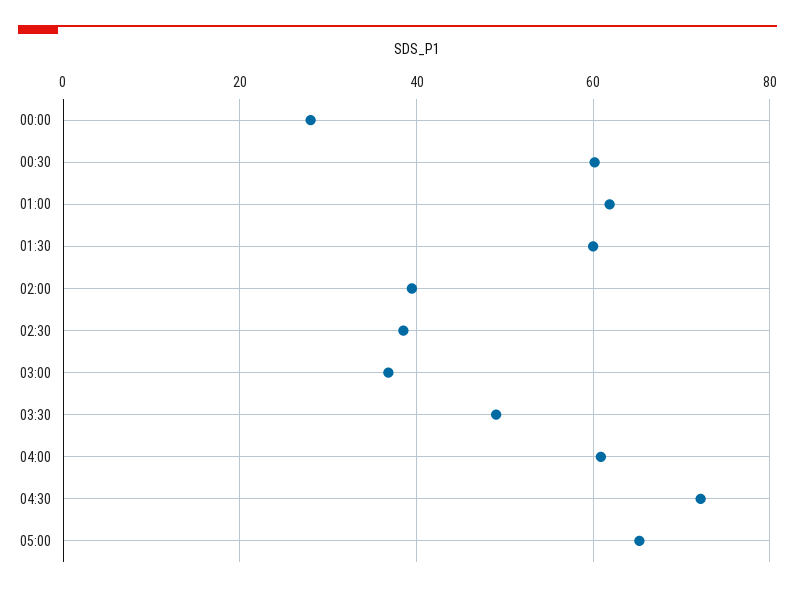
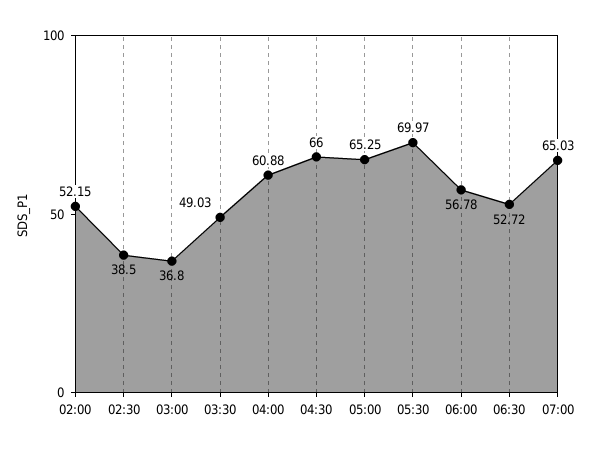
00:00: 28 -> none
00:30: 60 -> none
01:00: 62 -> none
01:30: 60 -> none
02:00: 40 -> 52.15
04:30: 72 -> 66
05:30: none -> 69.97
06:00: none -> 56.78
06:30: none -> 52.72
07:00: none -> 65.03

